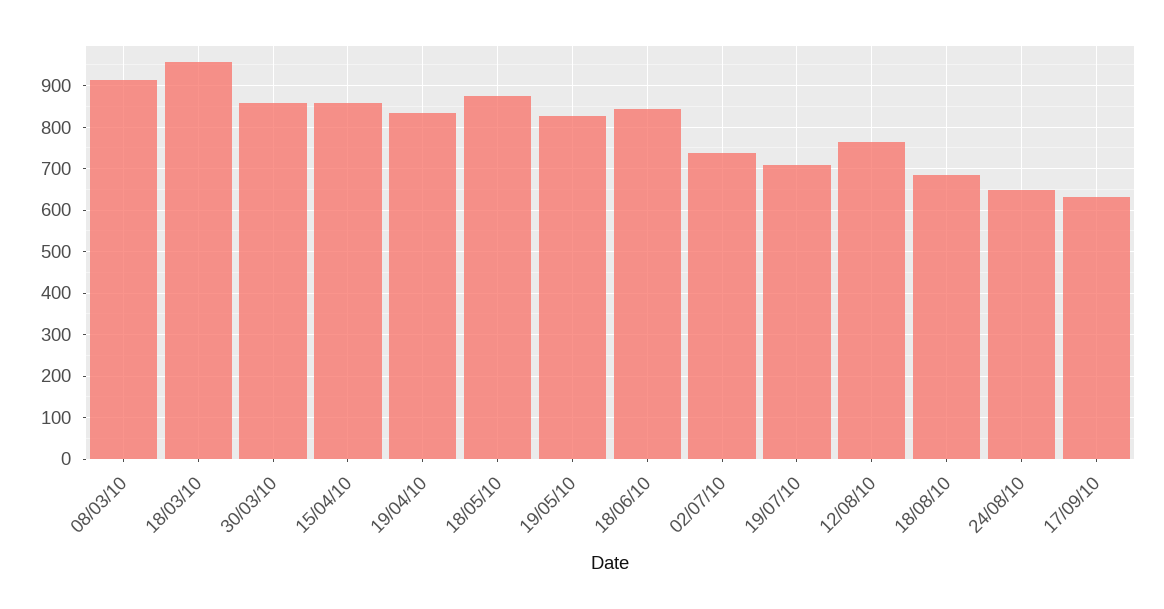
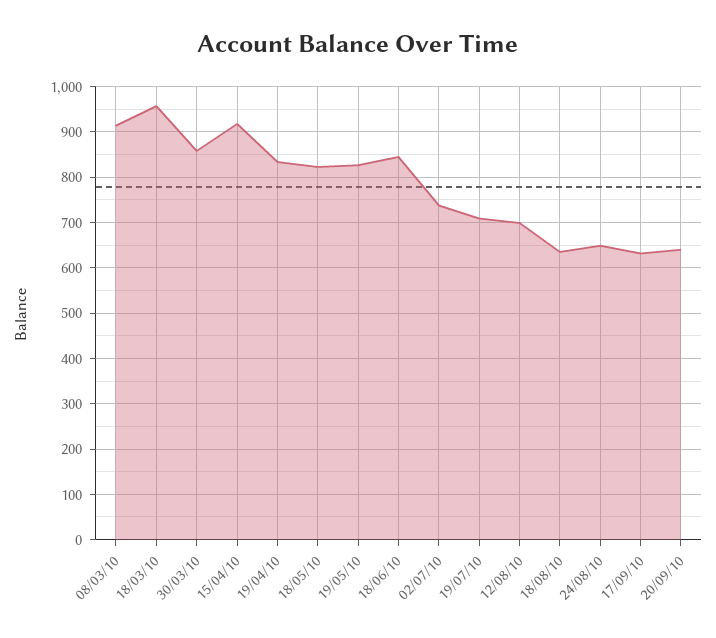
15/04/10: 860 -> 920
18/05/10: 880 -> 820
12/08/10: 760 -> 700
18/08/10: 680 -> 640
20/09/10: none -> 640

